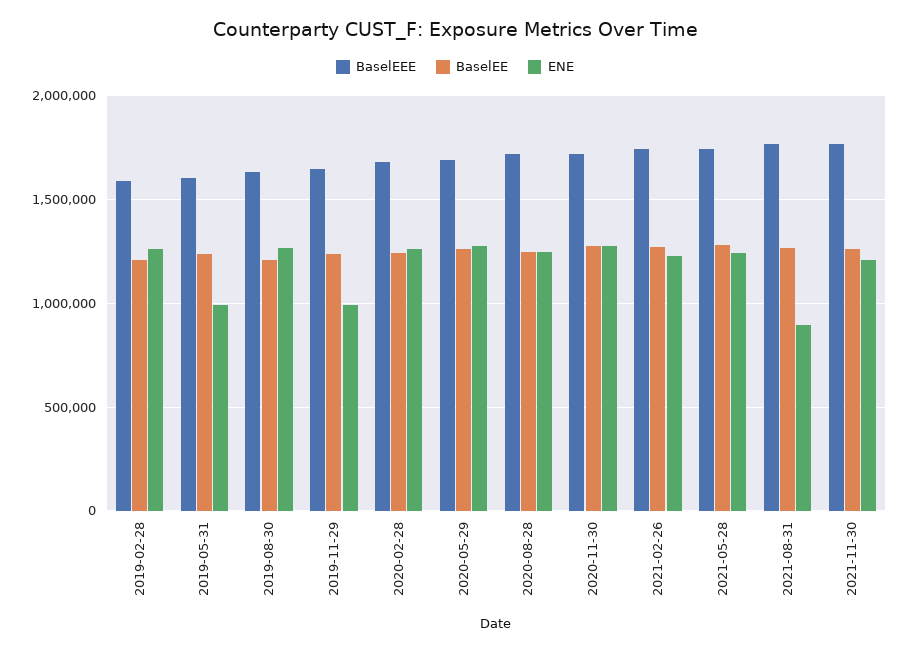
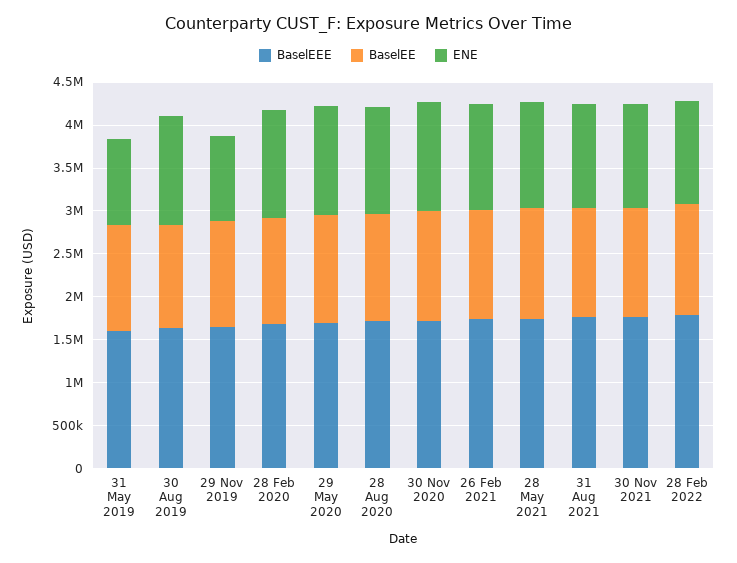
BaselEEE, 2019-02-28: 1600000 -> none
BaselEE, 2019-02-28: 1200000 -> none
ENE, 2019-02-28: 1250000 -> none
ENE, 2021-08-31: 900000 -> 1200000
BaselEEE, 28 Feb 2022: none -> 1800000
BaselEE, 28 Feb 2022: none -> 1300000
ENE, 28 Feb 2022: none -> 1200000

